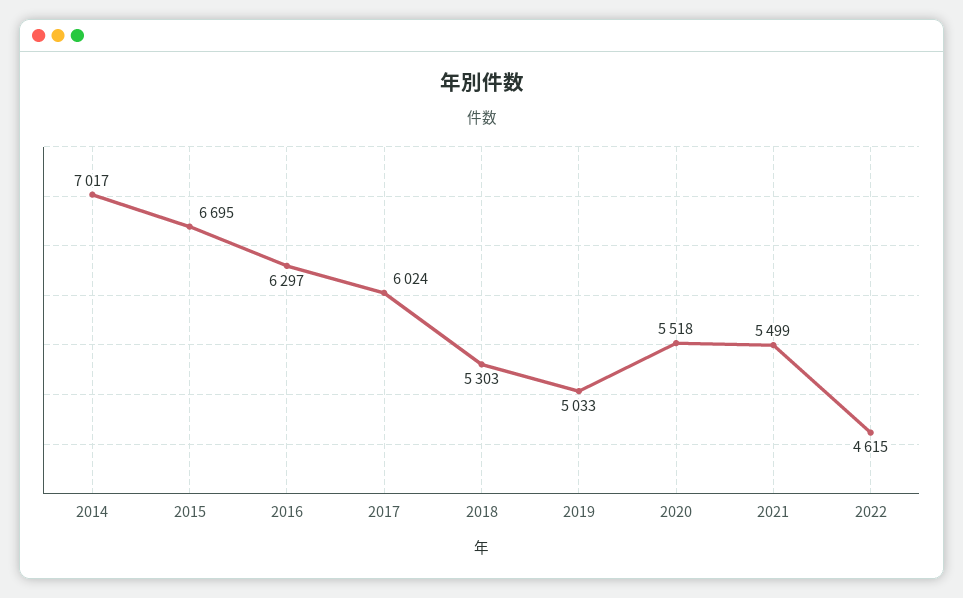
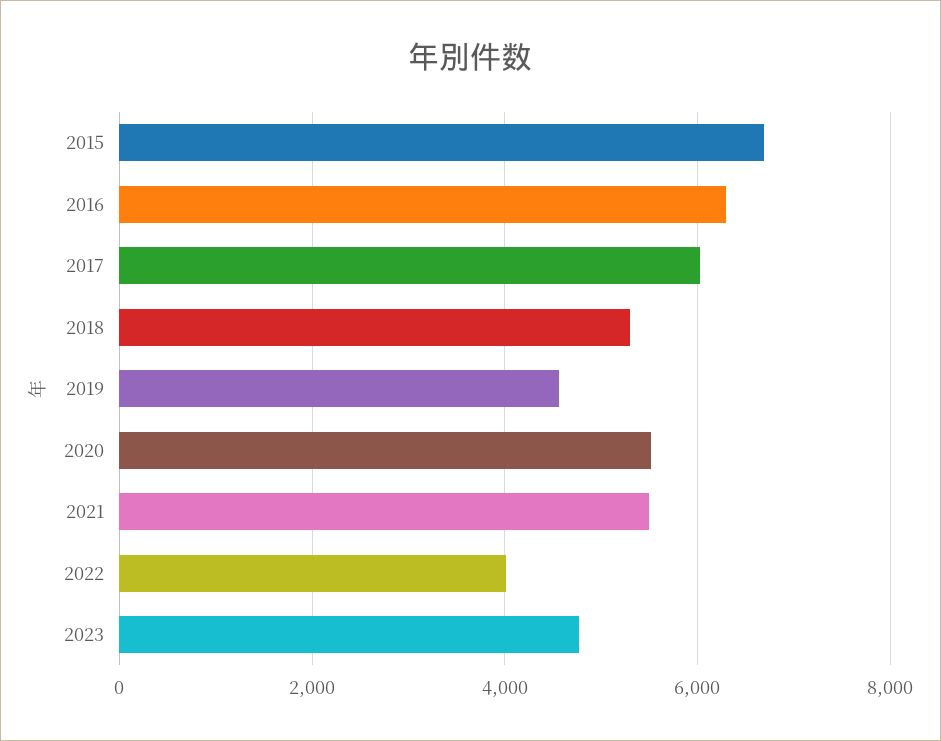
2014: 7017 -> none
2019: 5033 -> 4600
2022: 4615 -> 4000
2023: none -> 4800

